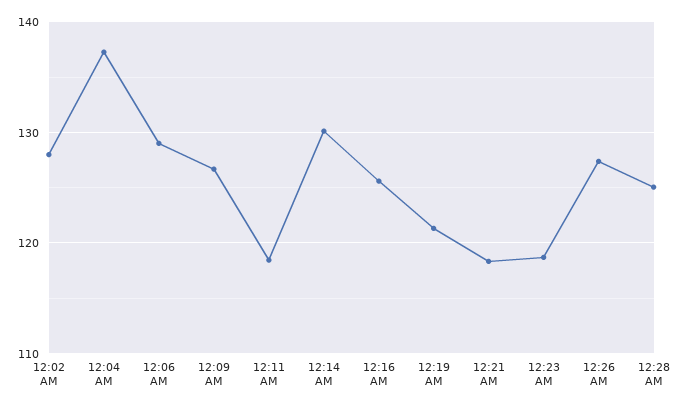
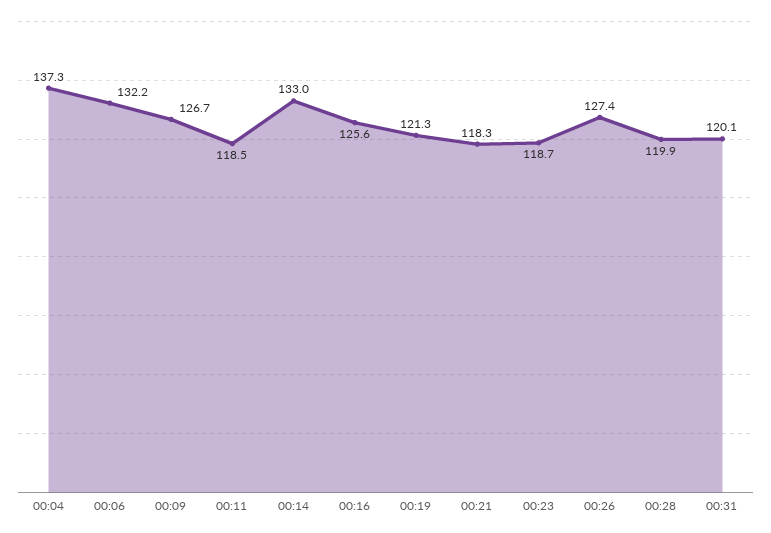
12:02 AM: 128 -> none
12:06 AM: 129 -> 132.2
12:14 AM: 130 -> 133
12:28 AM: 125 -> 119.9
00:31: none -> 120.1

